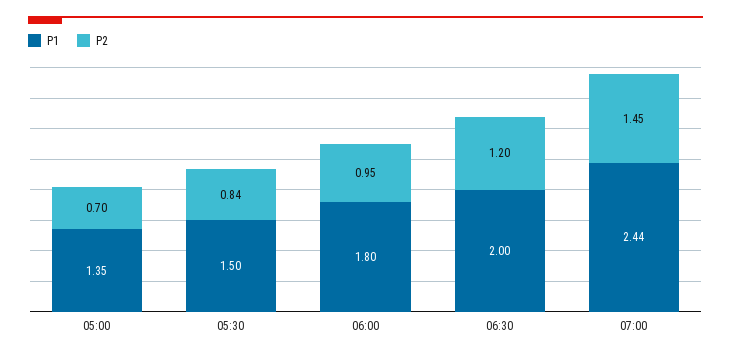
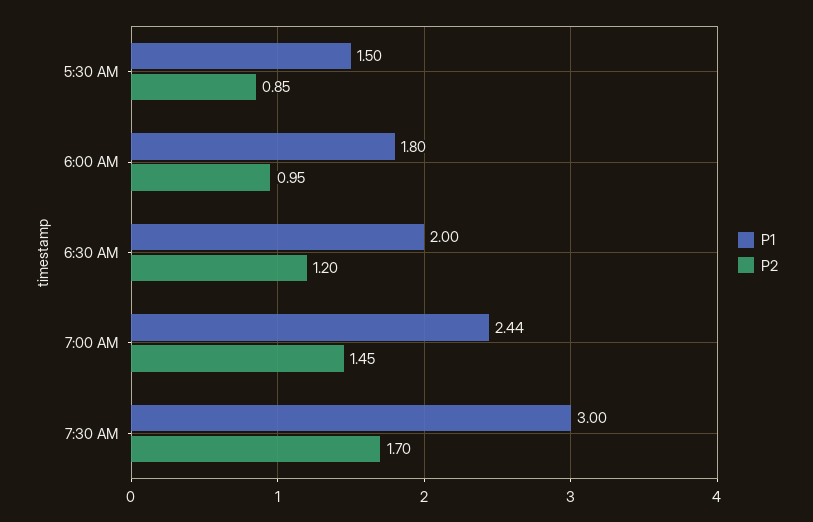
P1, 05:00: 1.35 -> none
P2, 05:00: 0.7 -> none
P2, 05:30: 0.84 -> 0.85
P1, 7:30 AM: none -> 3
P2, 7:30 AM: none -> 1.7

